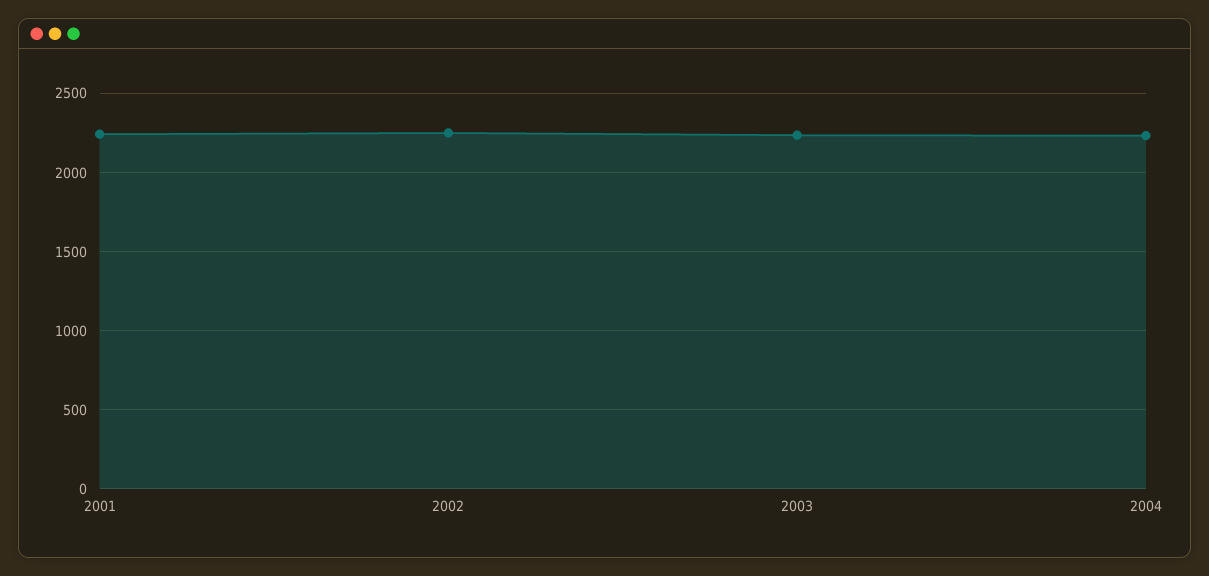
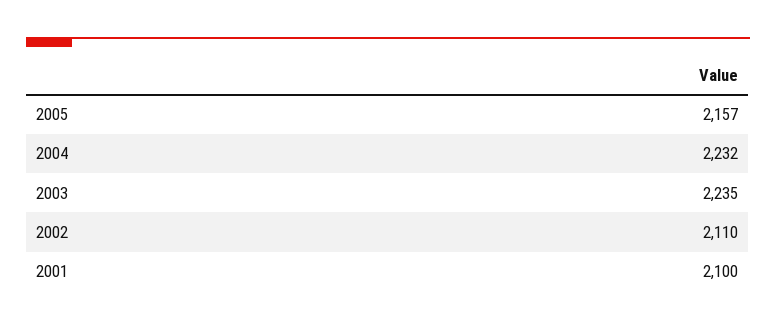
2001: 2250 -> 2100
2002: 2250 -> 2110
2005: none -> 2157

